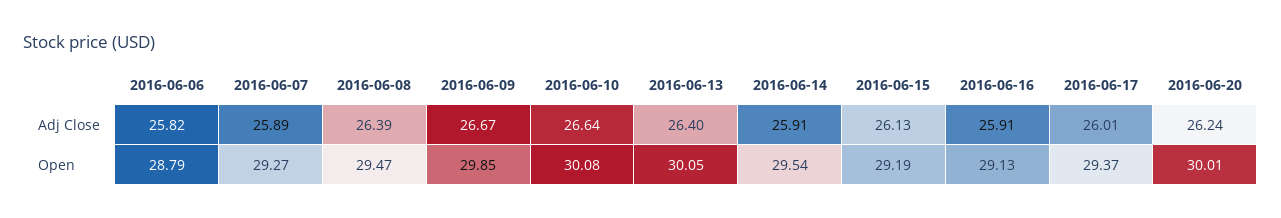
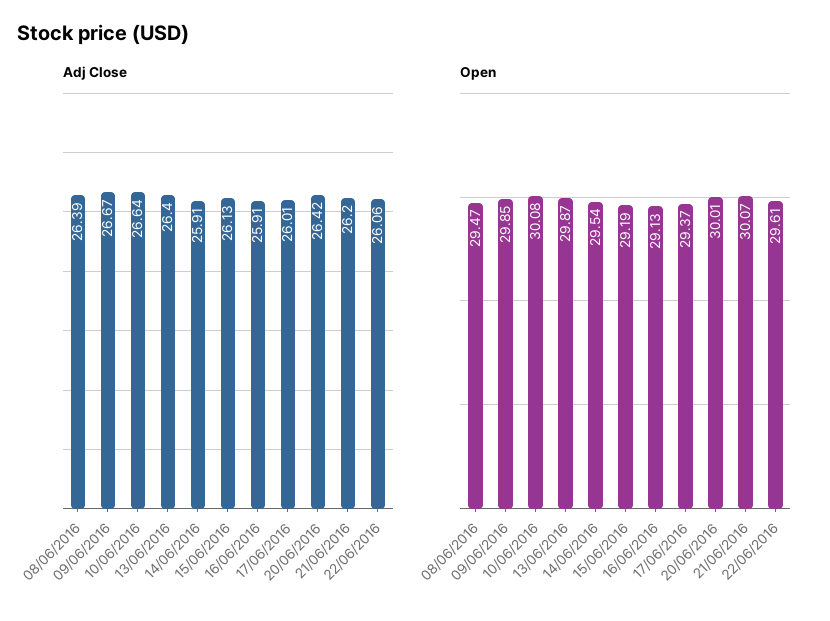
Adj Close, 2016-06-06: 25.82 -> none
Adj Close, 2016-06-07: 25.89 -> none
Adj Close, 2016-06-20: 26.24 -> 26.42
Open, 2016-06-06: 28.79 -> none
Open, 2016-06-07: 29.27 -> none
Open, 2016-06-13: 30.05 -> 29.87
Adj Close, 21/06/2016: none -> 26.2
Adj Close, 22/06/2016: none -> 26.06
Open, 21/06/2016: none -> 30.07
Open, 22/06/2016: none -> 29.61

